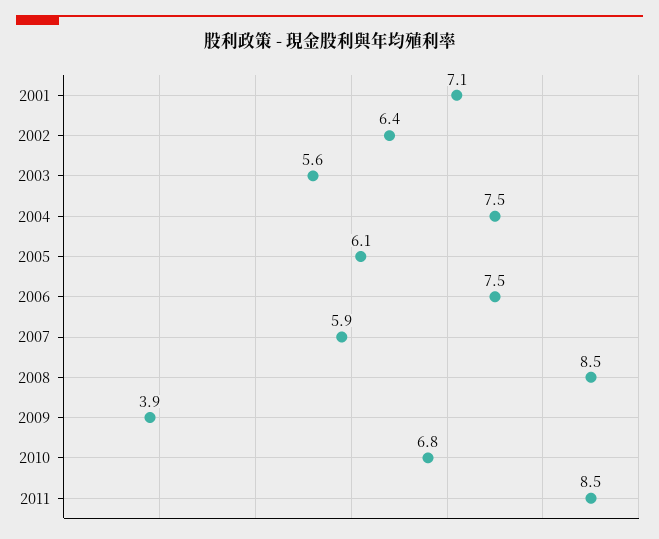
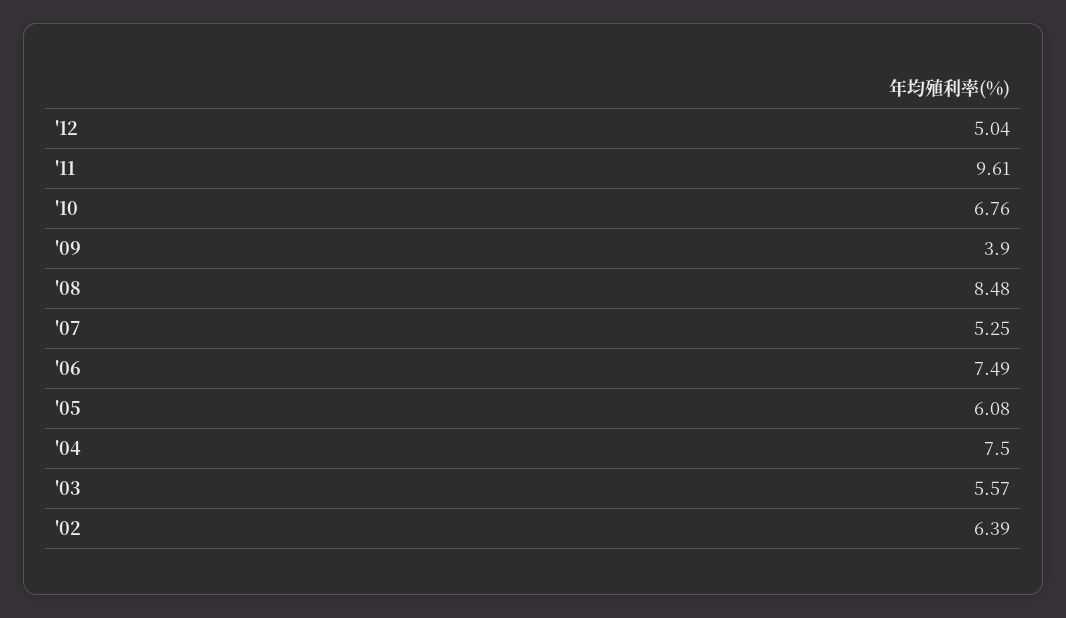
2001: 7.1 -> none
2007: 5.9 -> 5.25
2011: 8.5 -> 9.61
'12: none -> 5.04

